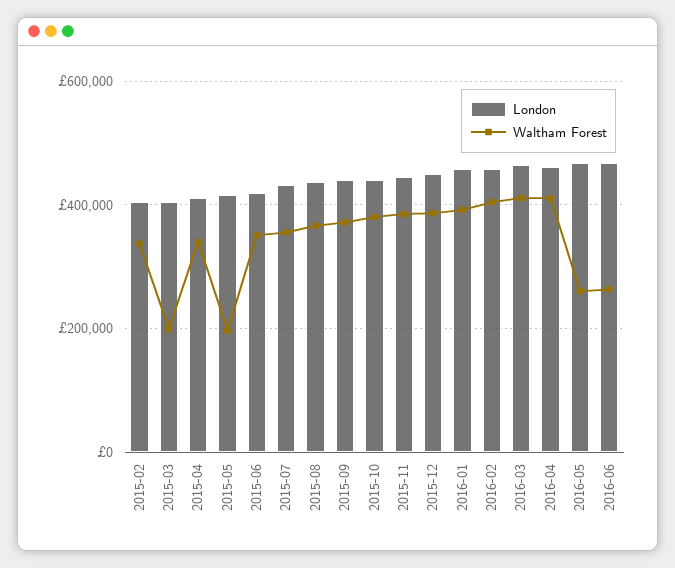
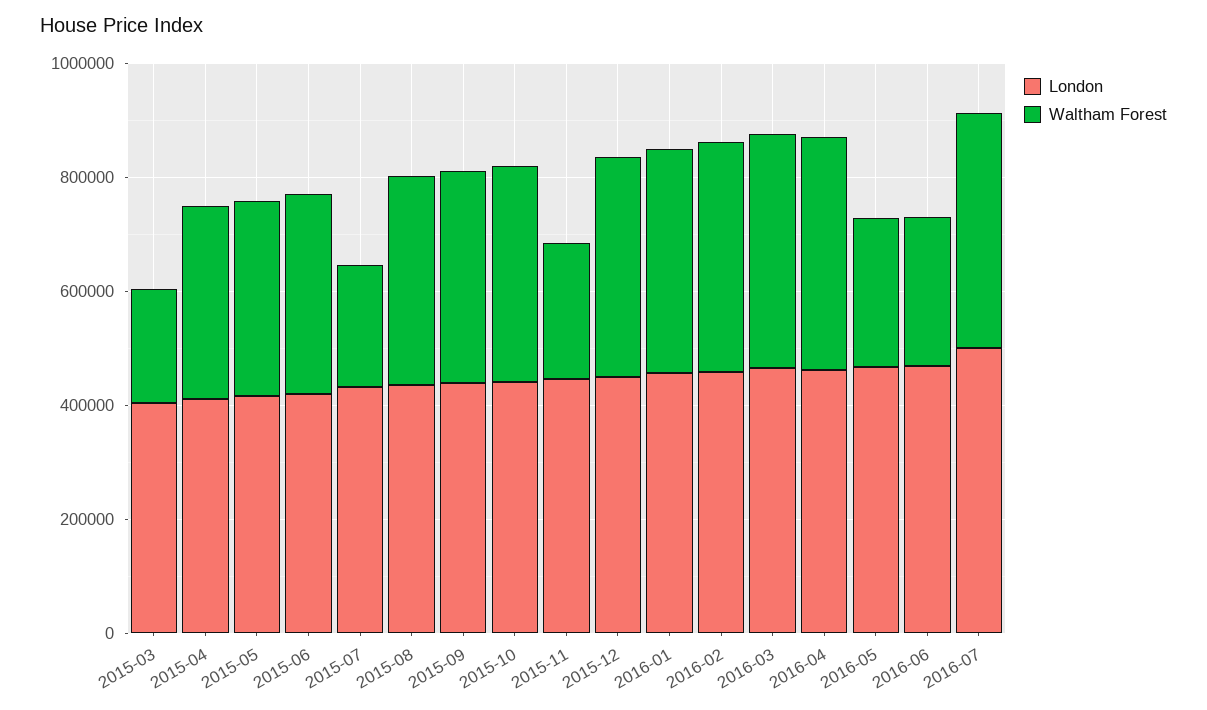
London, 2015-02: 400000 -> none
Waltham Forest, 2015-02: 340000 -> none
Waltham Forest, 2015-05: 200000 -> 350000
Waltham Forest, 2015-07: 360000 -> 200000
Waltham Forest, 2015-11: 380000 -> 250000
London, 2016-07: none -> 500000
Waltham Forest, 2016-07: none -> 400000

